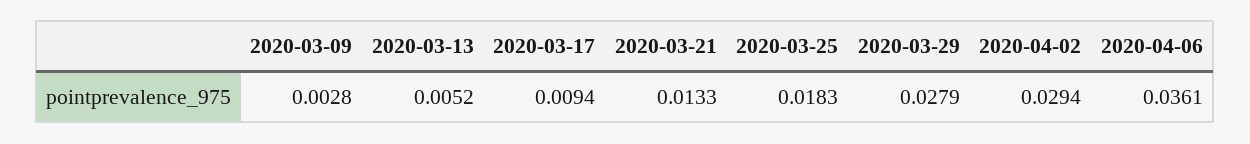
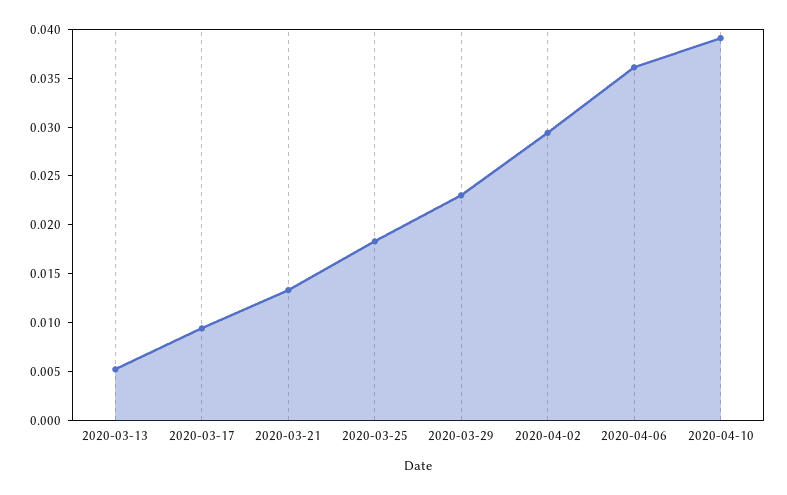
2020-03-09: 0.0028 -> none
2020-03-29: 0.0279 -> 0.023
2020-04-10: none -> 0.039

